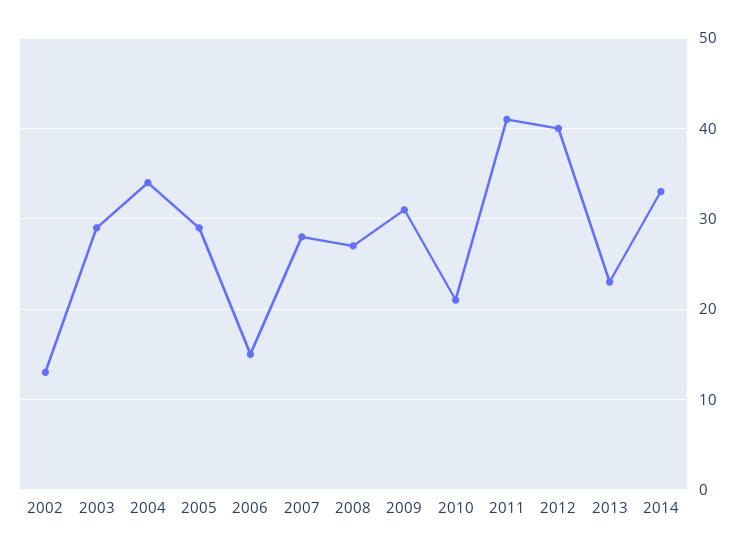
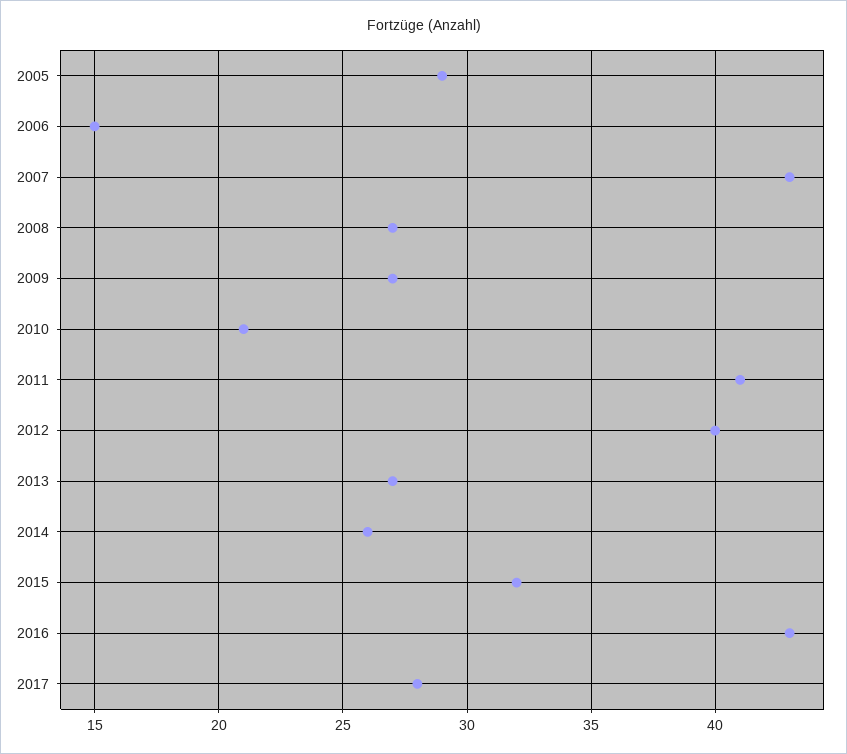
2002: 13 -> none
2003: 29 -> none
2004: 34 -> none
2007: 28 -> 43
2009: 31 -> 27
2013: 23 -> 27
2014: 33 -> 26
2015: none -> 32
2016: none -> 43
2017: none -> 28

